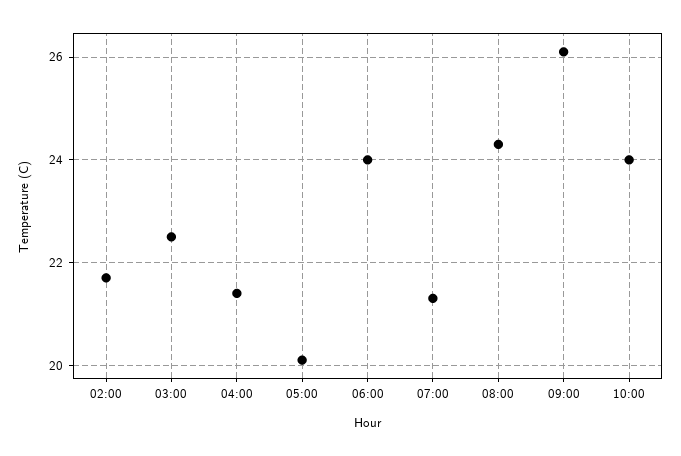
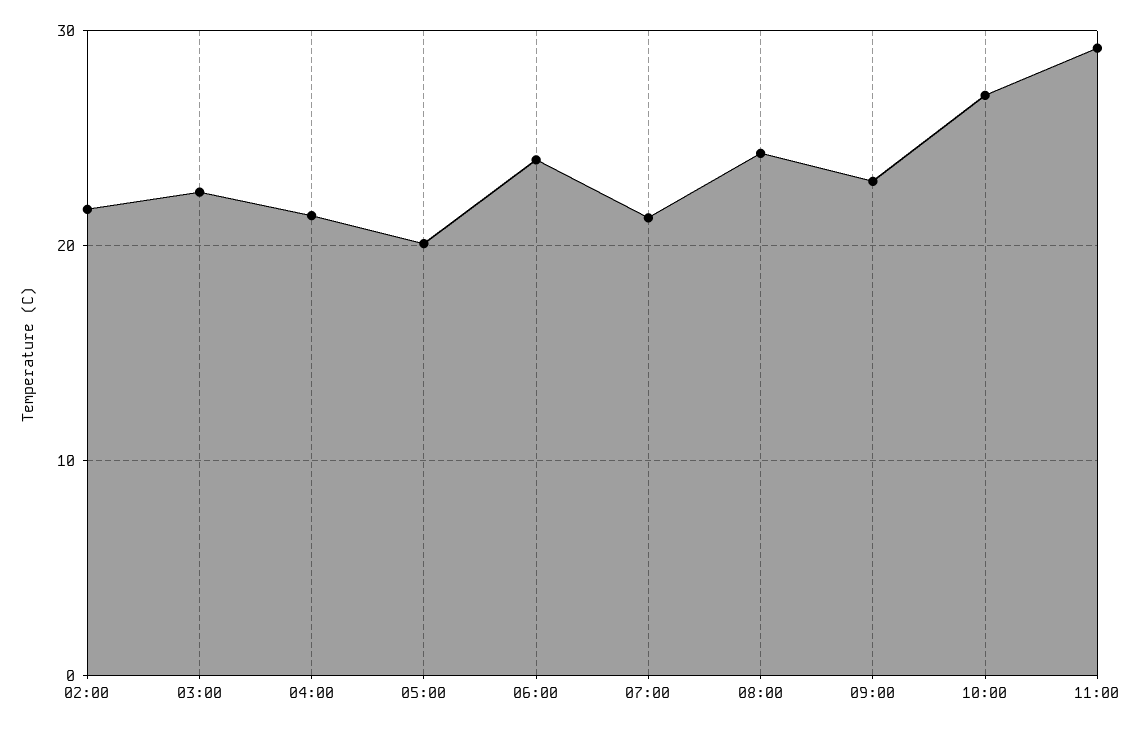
09:00: 26 -> 23
10:00: 24 -> 27
11:00: none -> 29

